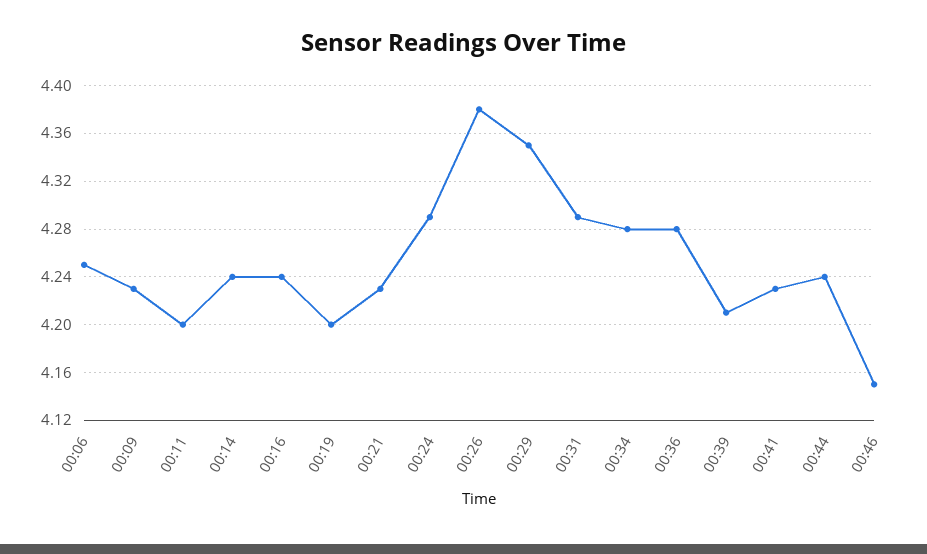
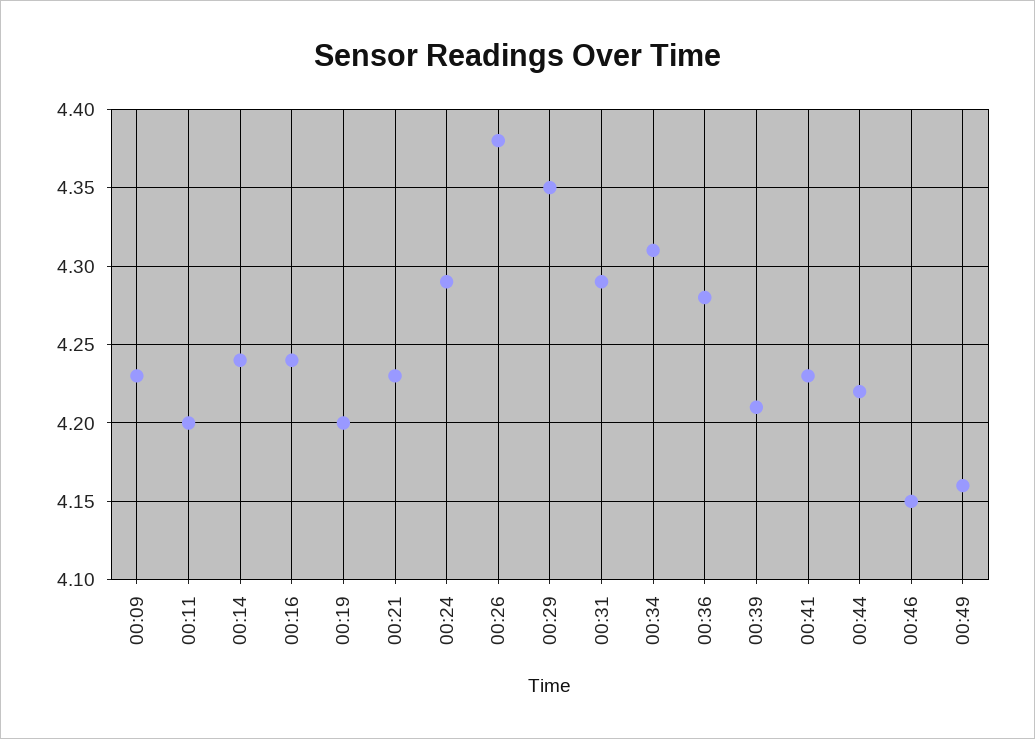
00:06: 4.25 -> none
00:34: 4.28 -> 4.31
00:44: 4.24 -> 4.22
00:49: none -> 4.16

